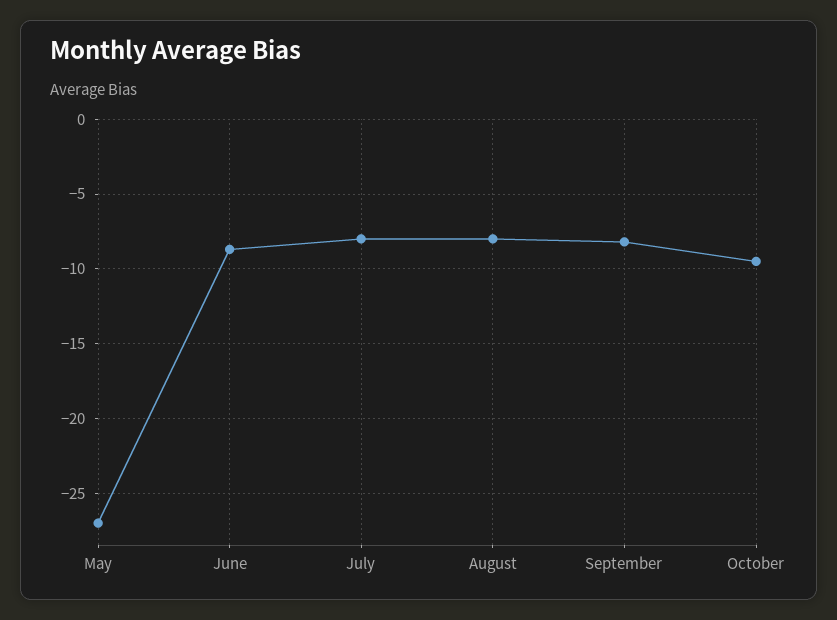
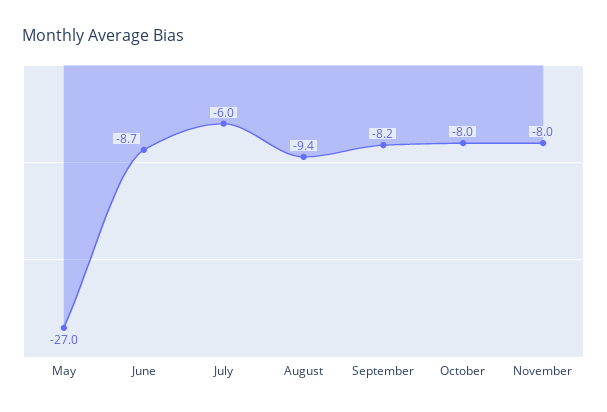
July: -8 -> -6
August: -8 -> -9.4
October: -9.5 -> -8
November: none -> -8

